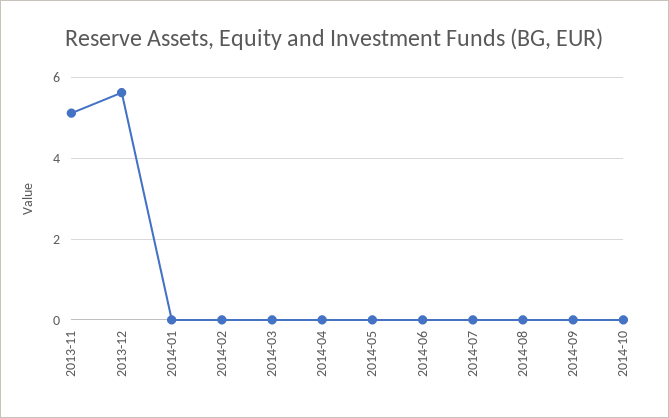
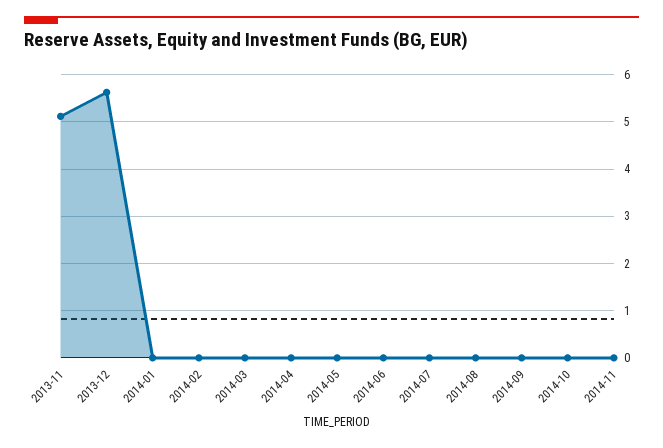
2014-11: none -> 0

